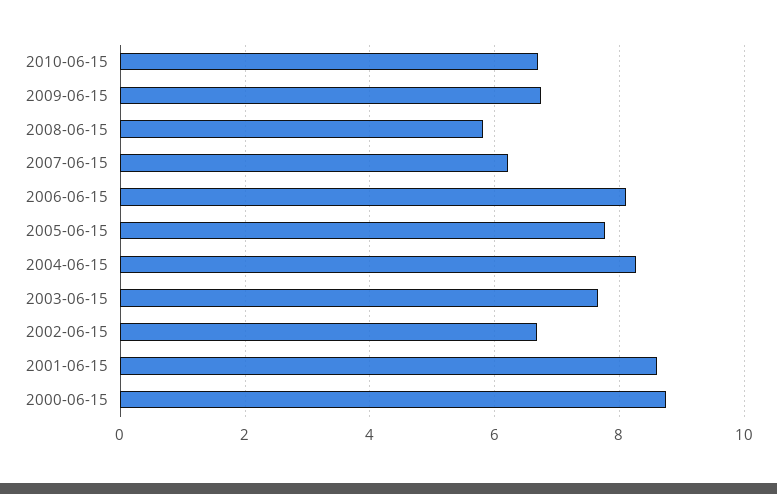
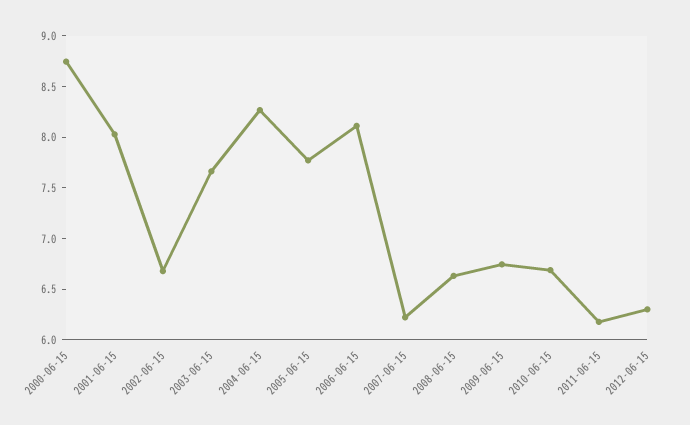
2008-06-15: 5.8 -> 6.6
2001-06-15: 8.6 -> 8
2011-06-15: none -> 6.2
2012-06-15: none -> 6.3

